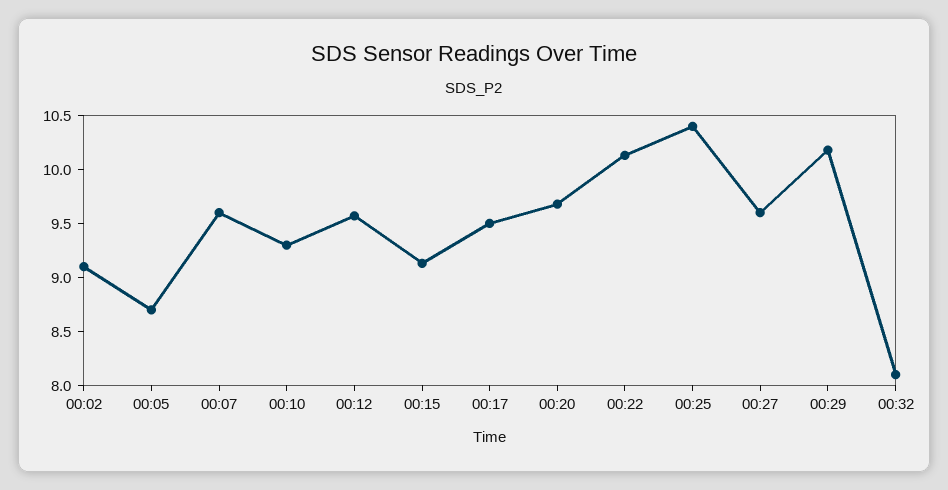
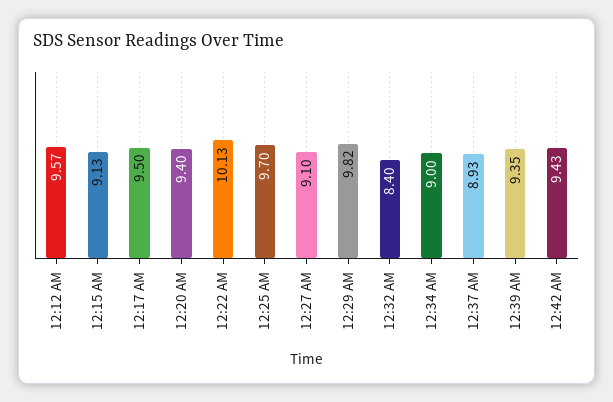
00:02: 9.1 -> none
00:05: 8.7 -> none
00:07: 9.6 -> none
00:10: 9.3 -> none
00:20: 9.7 -> 9.4
00:25: 10.4 -> 9.7
00:27: 9.6 -> 9.1
00:29: 10.2 -> 9.82
00:32: 8.1 -> 8.4
12:34 AM: none -> 9
12:37 AM: none -> 8.93
12:39 AM: none -> 9.35
12:42 AM: none -> 9.43

